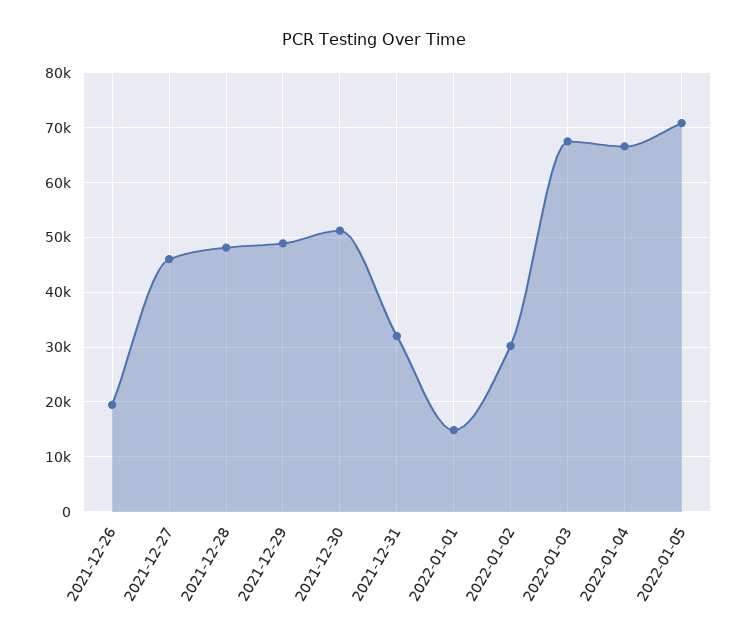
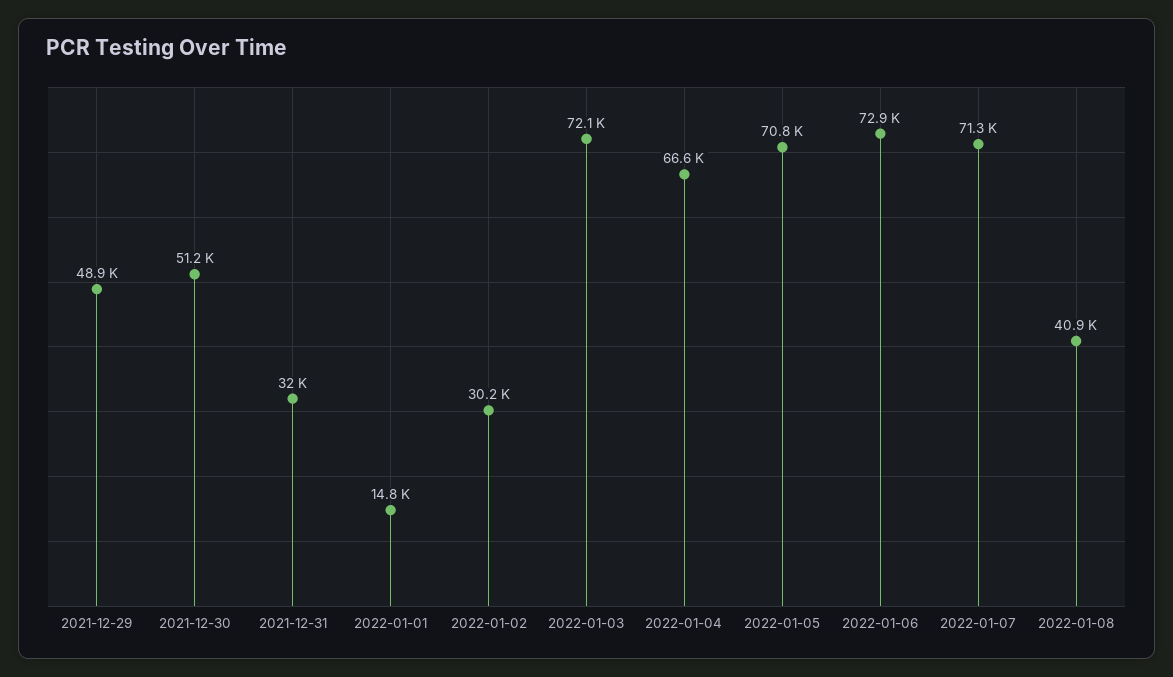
2021-12-26: 20000 -> none
2021-12-27: 46000 -> none
2021-12-28: 48000 -> none
2022-01-03: 68000 -> 72100
2022-01-06: none -> 72900
2022-01-07: none -> 71300
2022-01-08: none -> 40900

